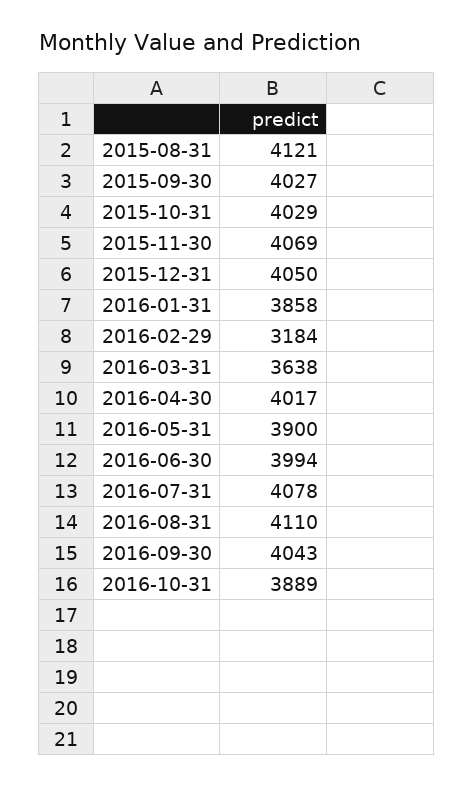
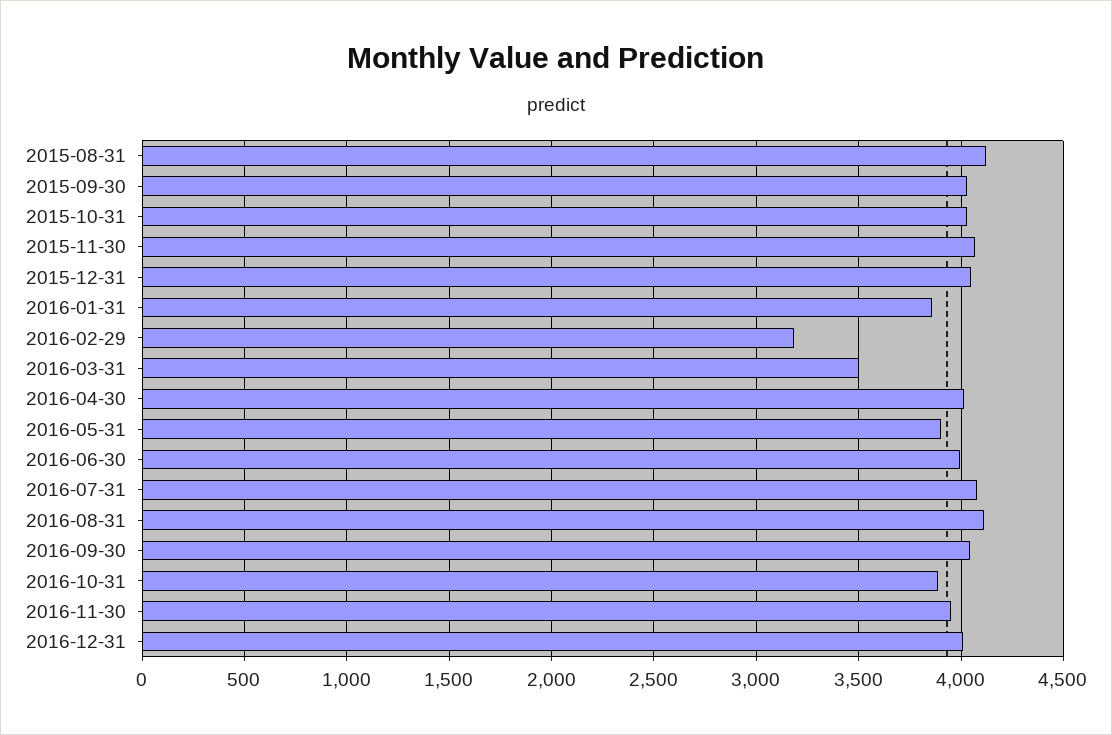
2016-03-31: 3638 -> 3500
2016-11-30: none -> 3950
2016-12-31: none -> 4000

